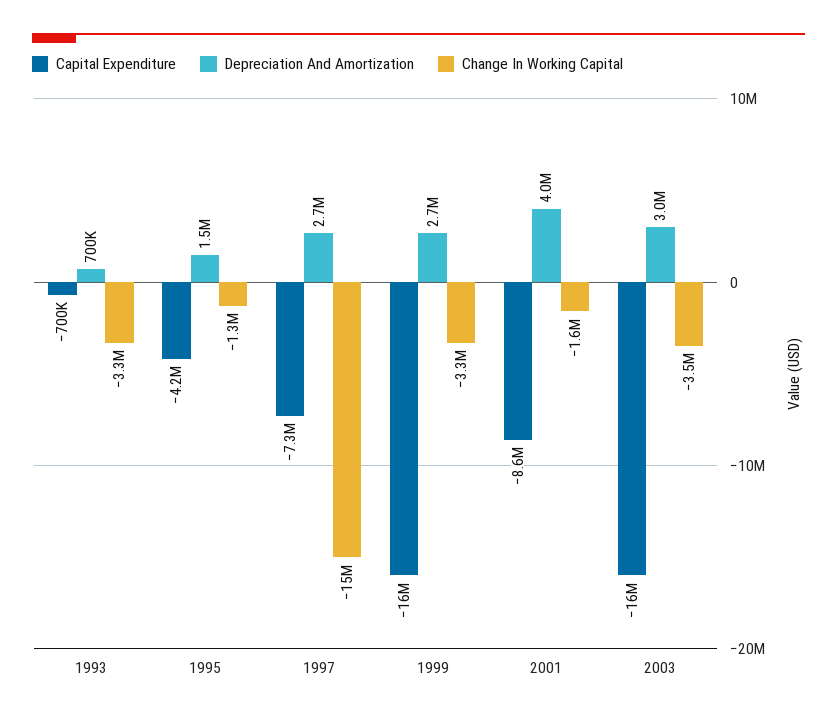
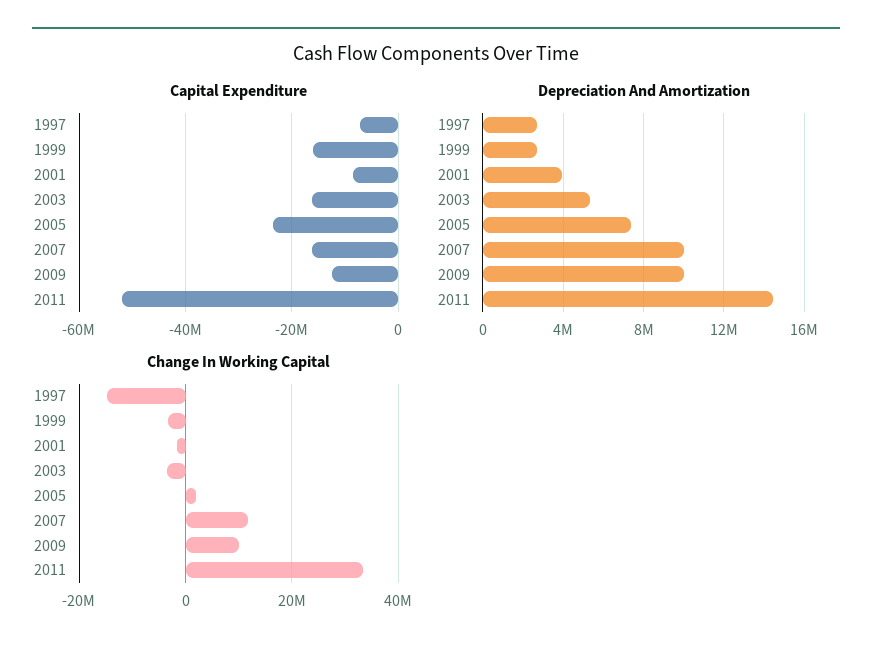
Capital Expenditure, 1993: -700000 -> none
Depreciation And Amortization, 1993: 700000 -> none
Change In Working Capital, 1993: -3300000 -> none
Capital Expenditure, 1995: -4200000 -> none
Depreciation And Amortization, 1995: 1500000 -> none
Change In Working Capital, 1995: -1300000 -> none
Depreciation And Amortization, 2003: 3000000 -> 5500000
Capital Expenditure, 2005: none -> -24000000
Capital Expenditure, 2007: none -> -16000000
Capital Expenditure, 2009: none -> -12000000
Capital Expenditure, 2011: none -> -52000000
Depreciation And Amortization, 2005: none -> 7500000
Depreciation And Amortization, 2007: none -> 10000000
Depreciation And Amortization, 2009: none -> 10000000
Depreciation And Amortization, 2011: none -> 14500000
Change In Working Capital, 2005: none -> 2000000
Change In Working Capital, 2007: none -> 12000000
Change In Working Capital, 2009: none -> 10000000
Change In Working Capital, 2011: none -> 34000000

